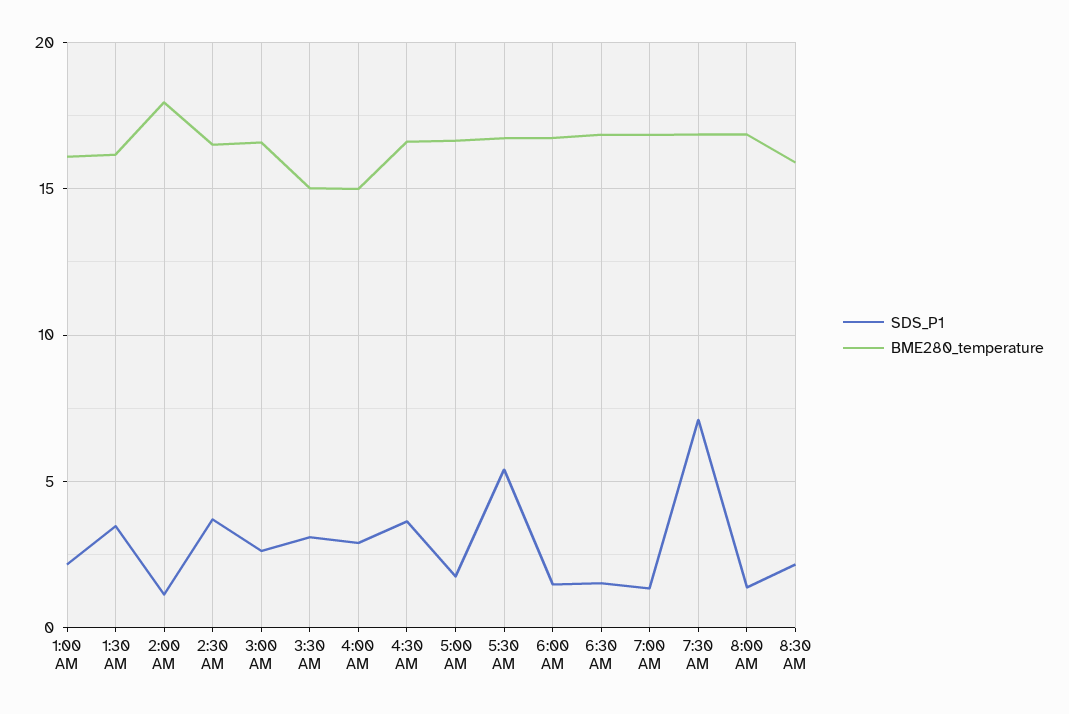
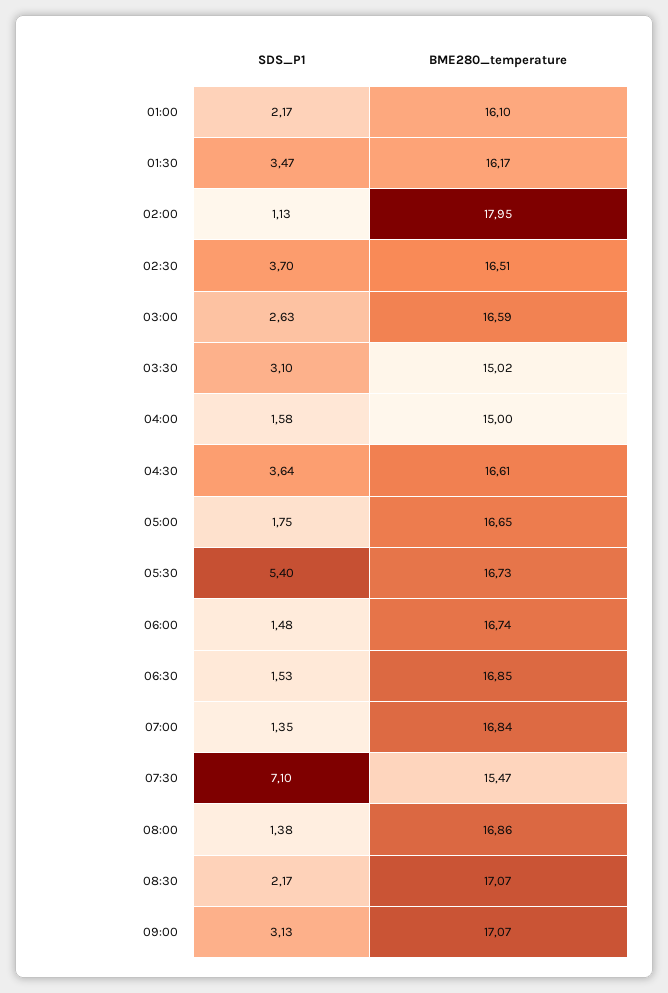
SDS_P1, 4:00 AM: 3 -> 1.58
BME280_temperature, 7:30 AM: 17 -> 15.47
BME280_temperature, 8:30 AM: 16 -> 17.07
SDS_P1, 09:00: none -> 3.13
BME280_temperature, 09:00: none -> 17.07

